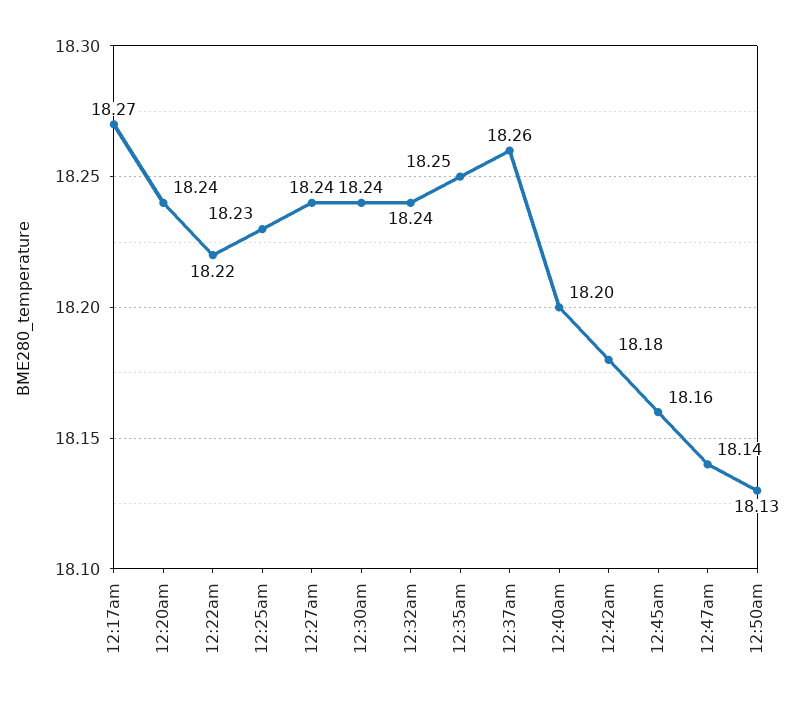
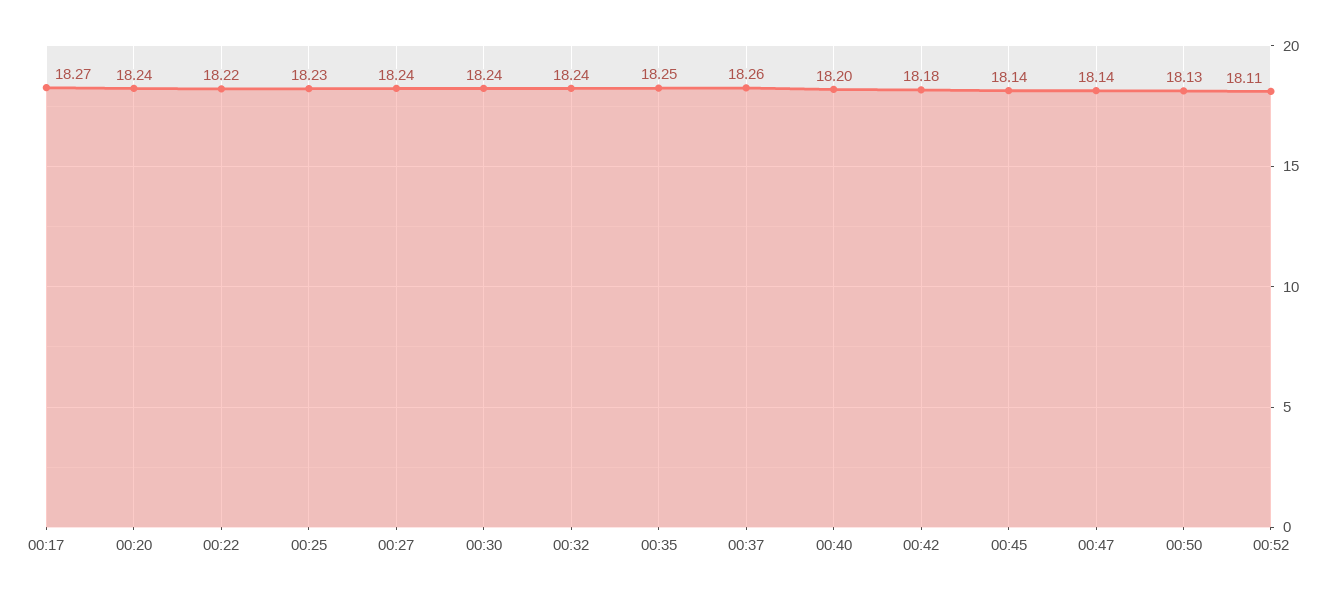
12:45am: 18.16 -> 18.14
00:52: none -> 18.11

